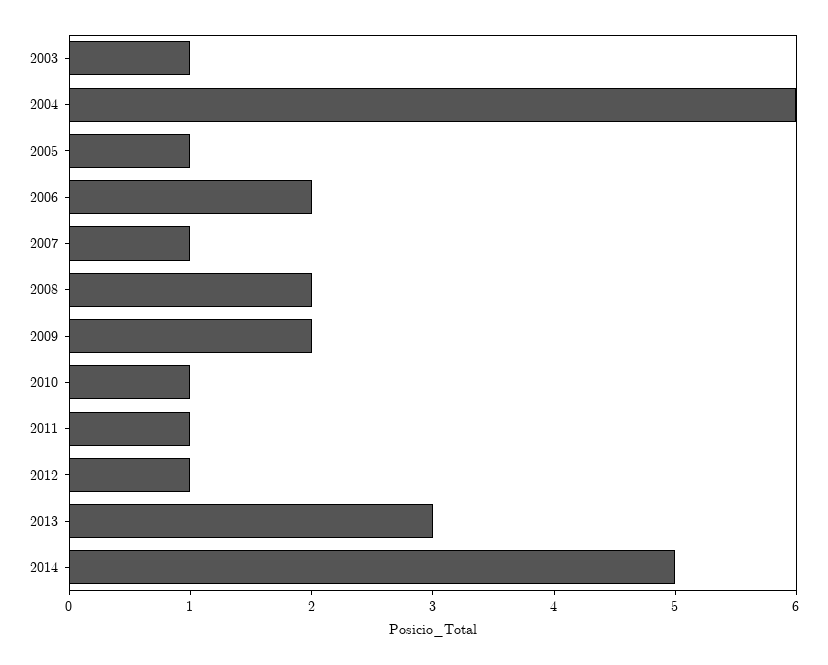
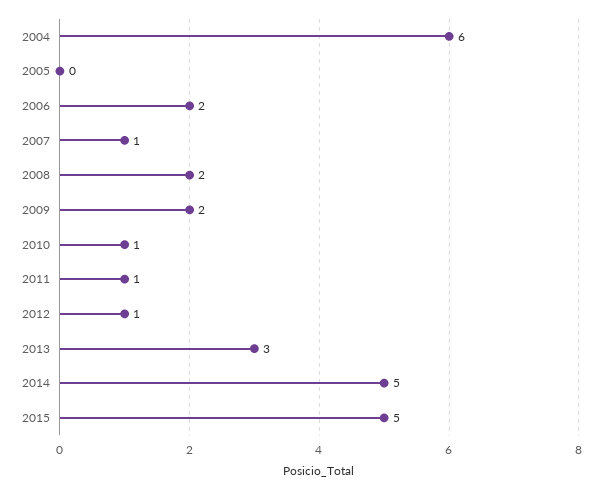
2003: 1 -> none
2005: 1 -> 0
2015: none -> 5

